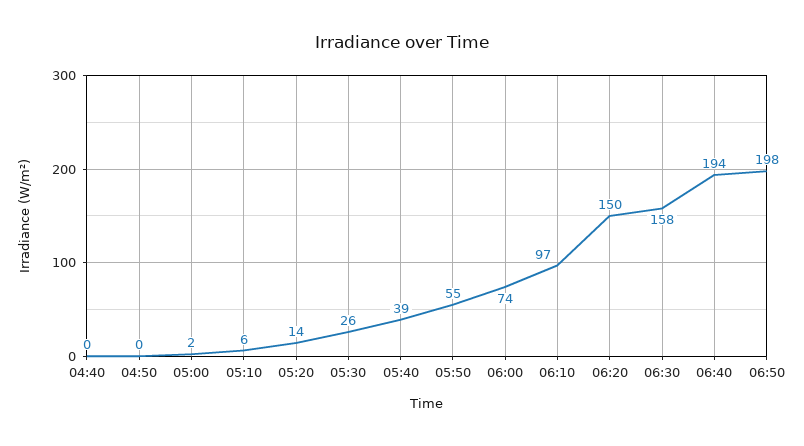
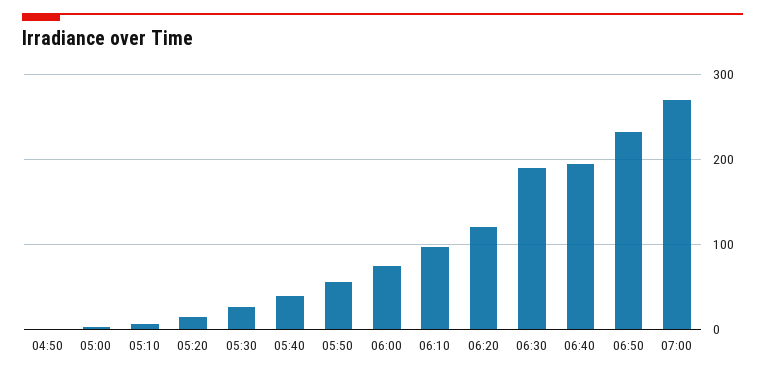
04:40: 0 -> none
06:20: 150 -> 120
06:30: 158 -> 190
06:50: 198 -> 230
07:00: none -> 270

